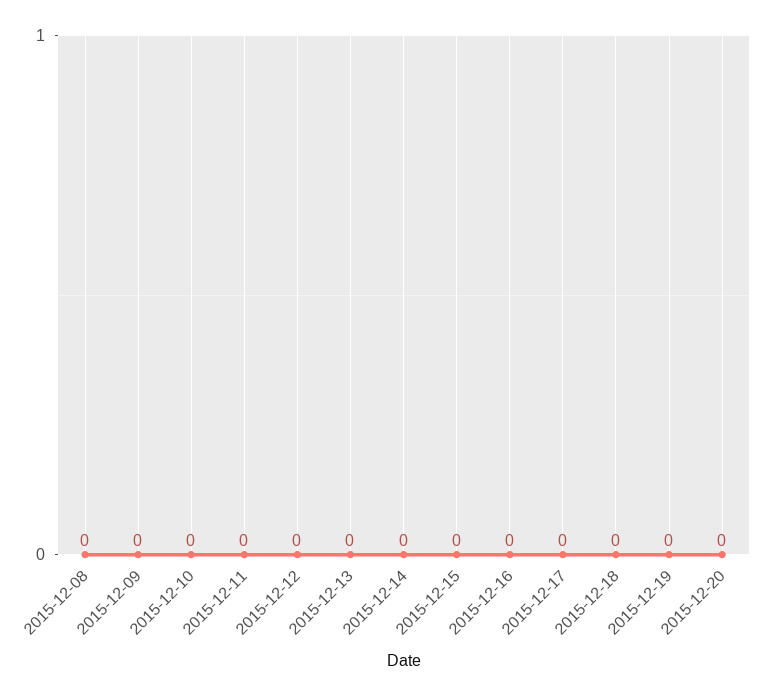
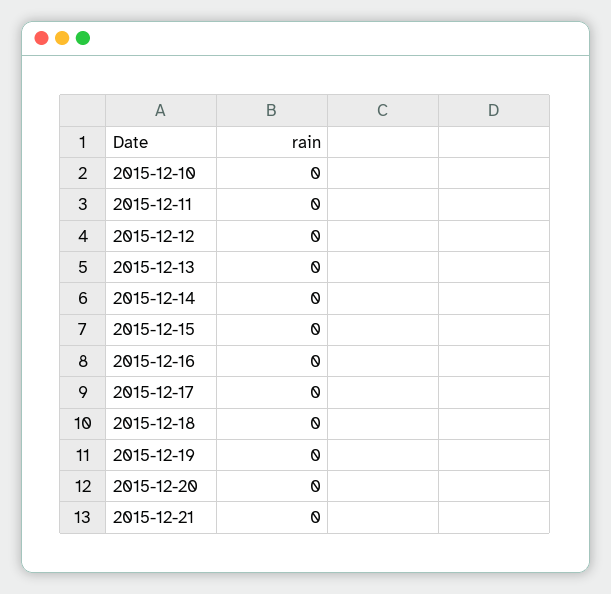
2015-12-08: 0 -> none
2015-12-09: 0 -> none
2015-12-21: none -> 0

